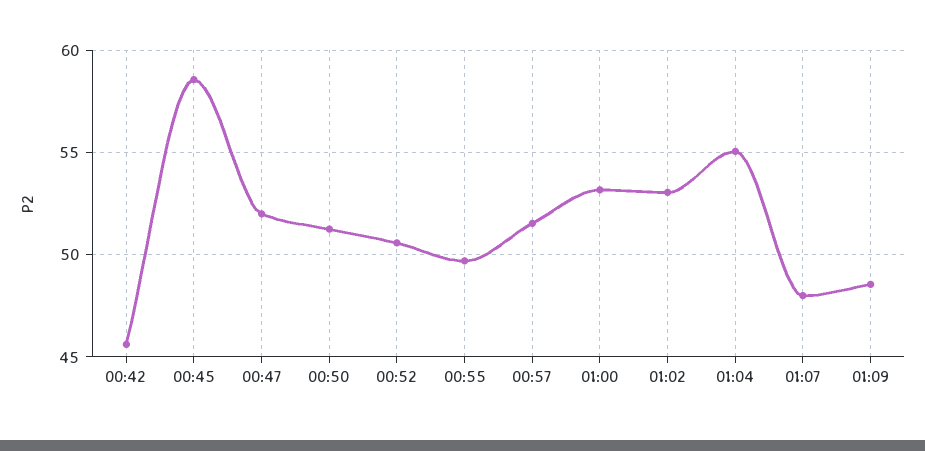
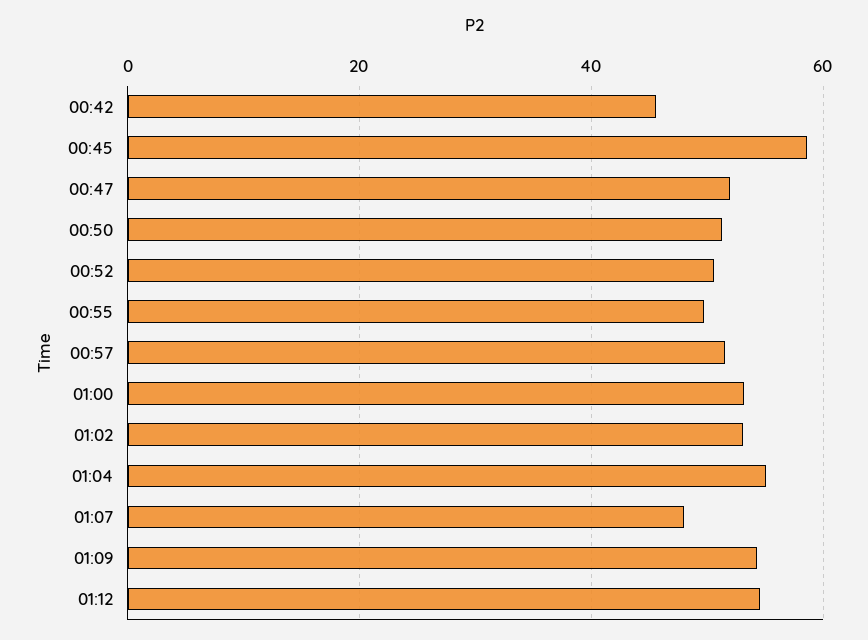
01:09: 48.5 -> 54
01:12: none -> 54

